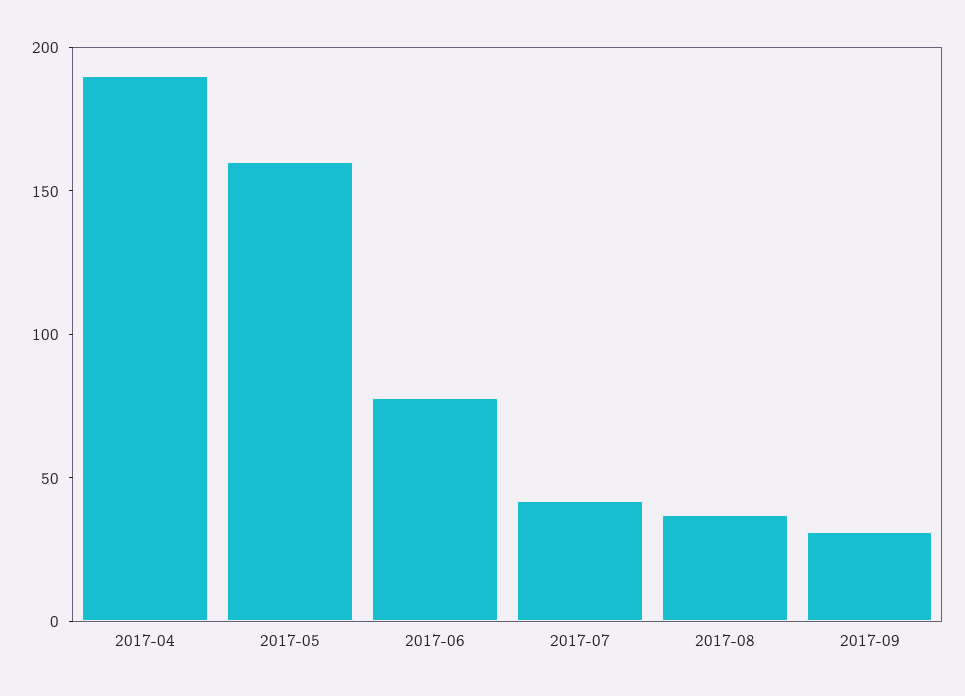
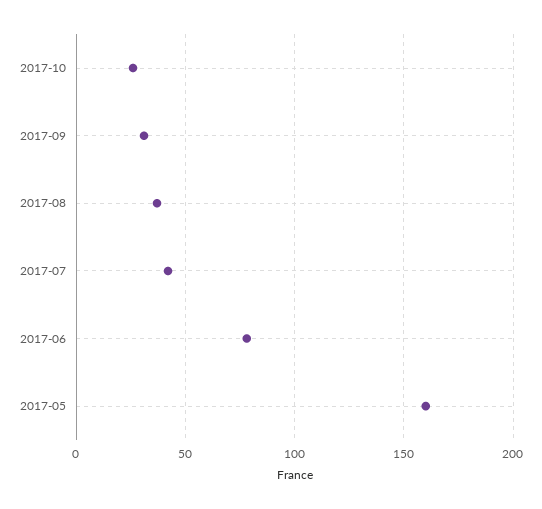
2017-04: 190 -> none
2017-10: none -> 25

